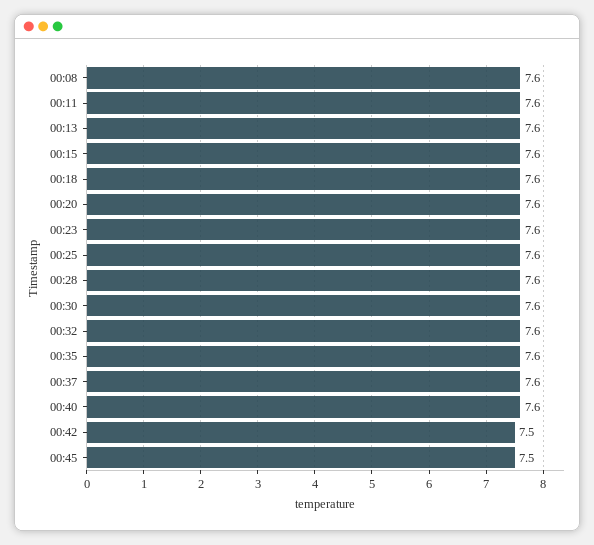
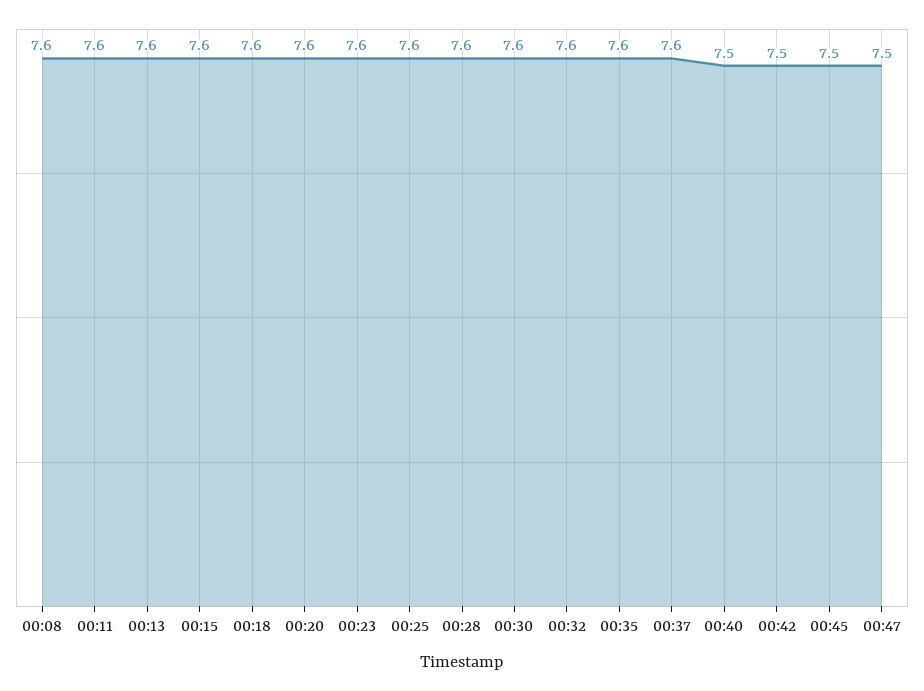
00:40: 7.6 -> 7.5
00:47: none -> 7.5

